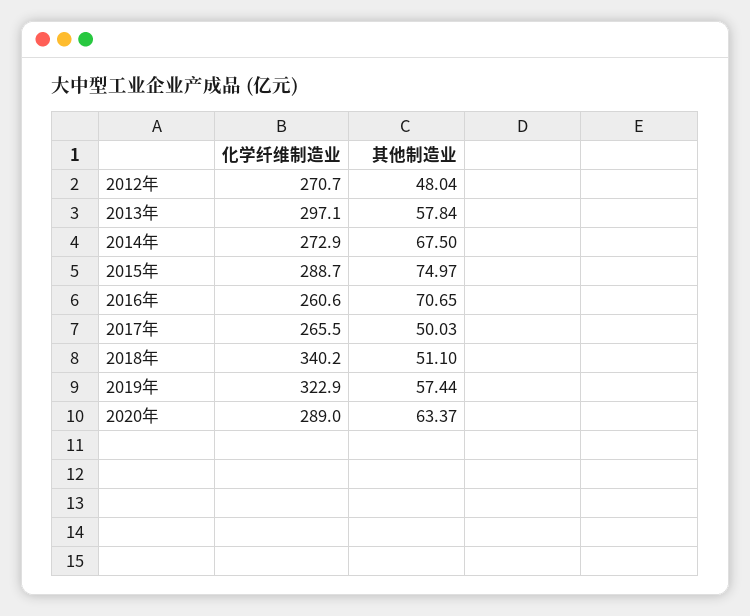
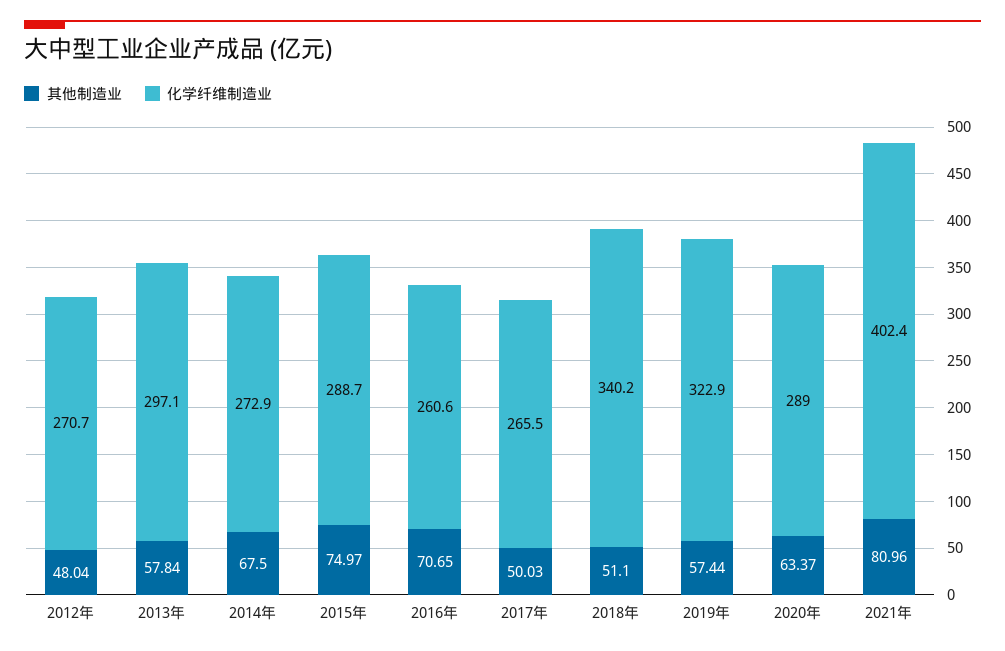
其他制造业, 2021年: none -> 80.96
化学纤维制造业, 2021年: none -> 402.4

